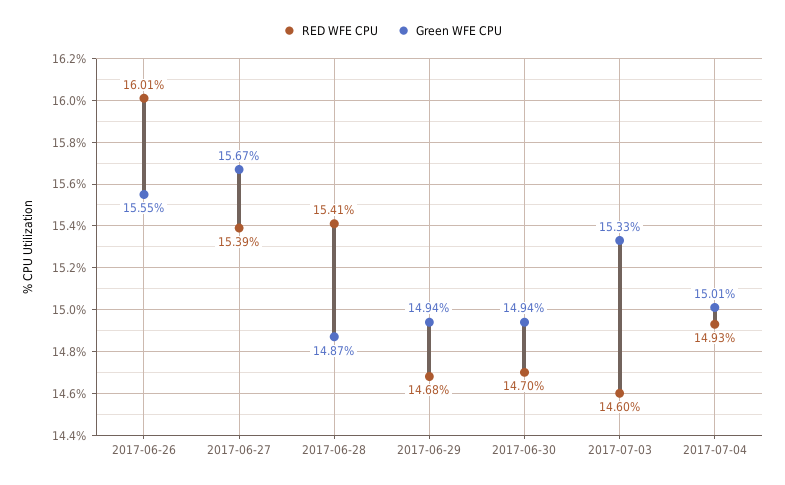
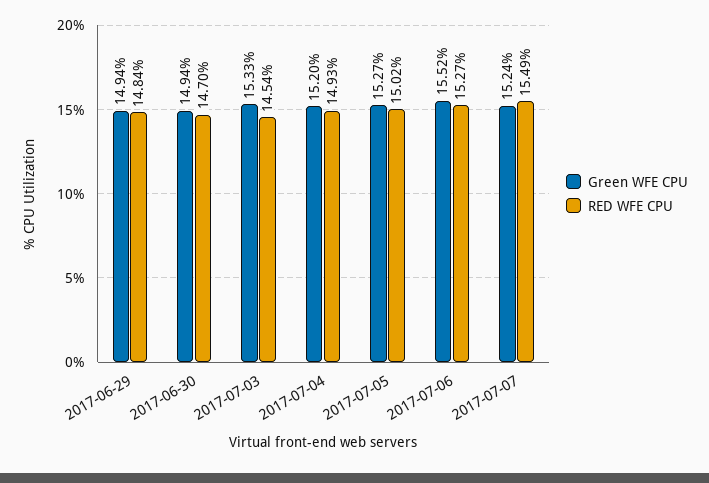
RED WFE CPU, 2017-06-26: 16.01 -> none
Green WFE CPU, 2017-06-26: 15.55 -> none
RED WFE CPU, 2017-06-27: 15.39 -> none
Green WFE CPU, 2017-06-27: 15.67 -> none
RED WFE CPU, 2017-06-28: 15.41 -> none
Green WFE CPU, 2017-06-28: 14.87 -> none
RED WFE CPU, 2017-06-29: 14.68 -> 14.84
RED WFE CPU, 2017-07-03: 14.6 -> 14.54
Green WFE CPU, 2017-07-04: 15.01 -> 15.2
Green WFE CPU, 2017-07-05: none -> 15.27
RED WFE CPU, 2017-07-05: none -> 15.02
Green WFE CPU, 2017-07-06: none -> 15.52
RED WFE CPU, 2017-07-06: none -> 15.27
Green WFE CPU, 2017-07-07: none -> 15.24
RED WFE CPU, 2017-07-07: none -> 15.49

